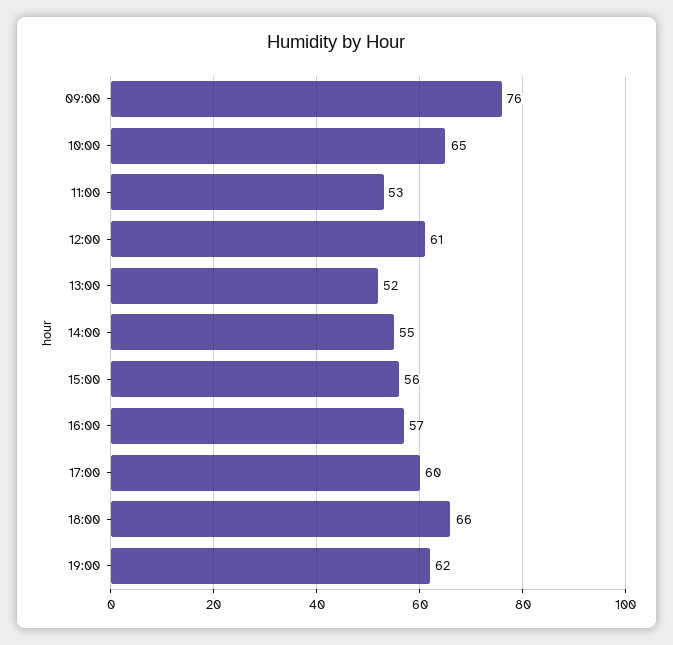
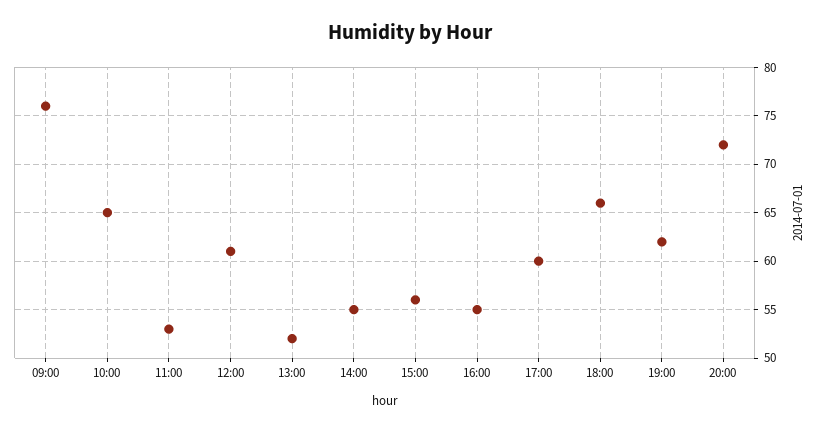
16:00: 57 -> 55
20:00: none -> 72

